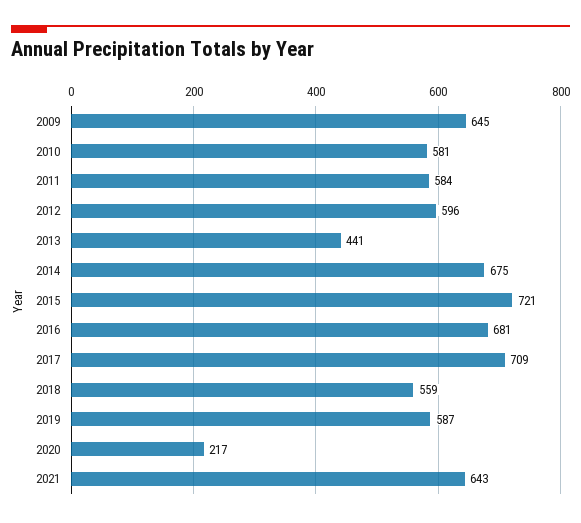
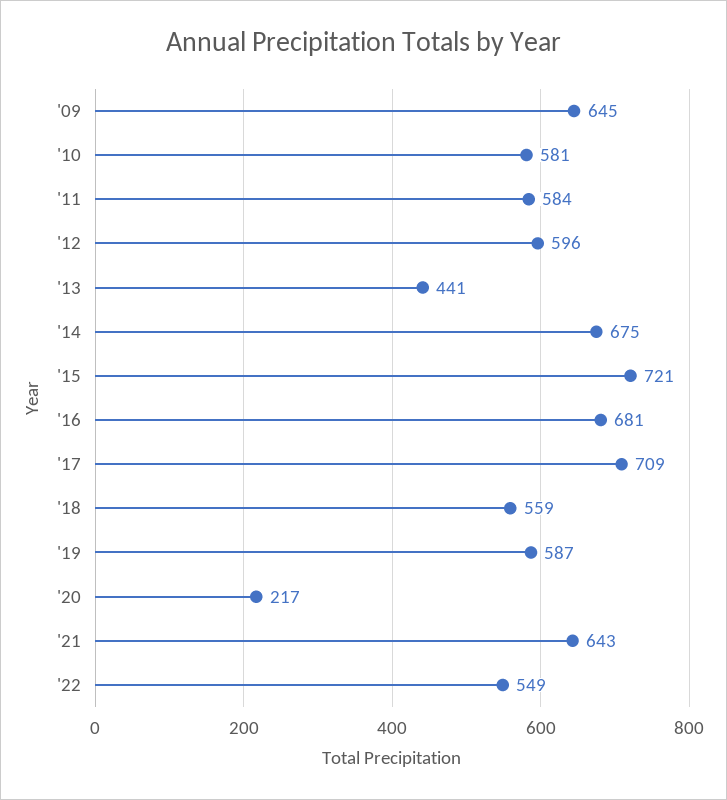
'22: none -> 549

